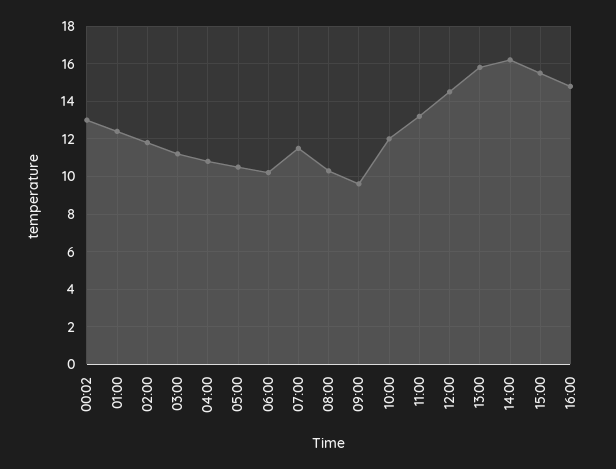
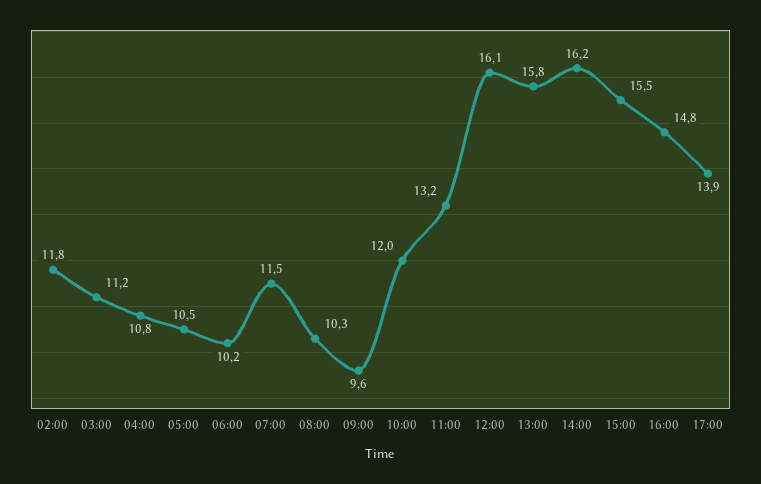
00:02: 13 -> none
01:00: 12.5 -> none
12:00: 14.5 -> 16.1
17:00: none -> 13.9

